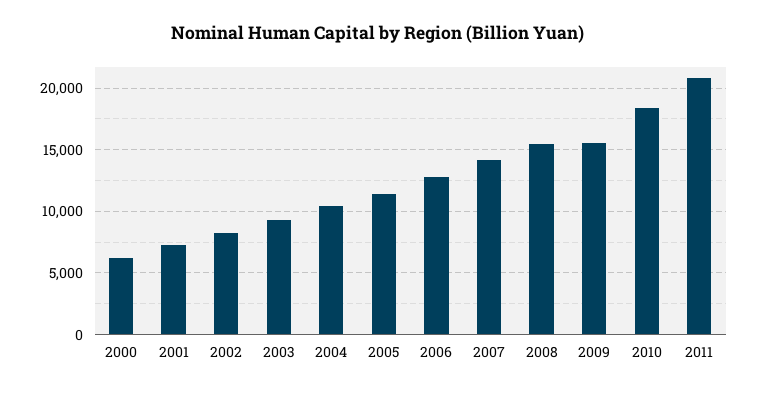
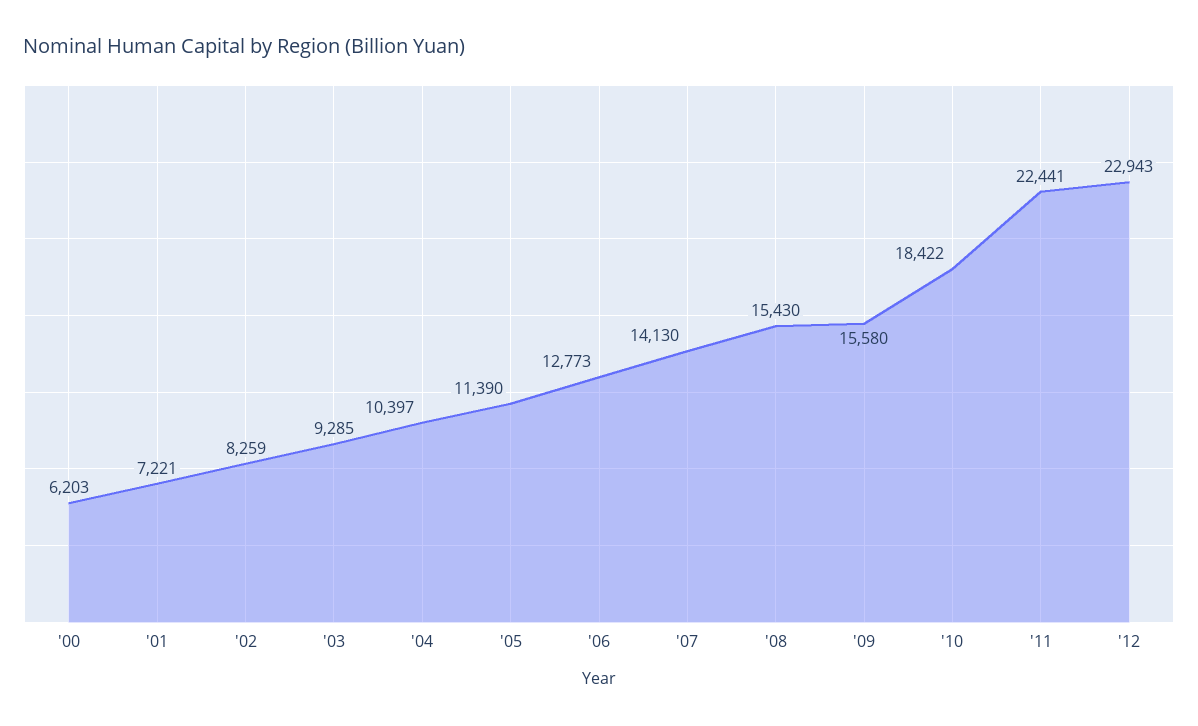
2011: 21000 -> 22441
'12: none -> 22943

